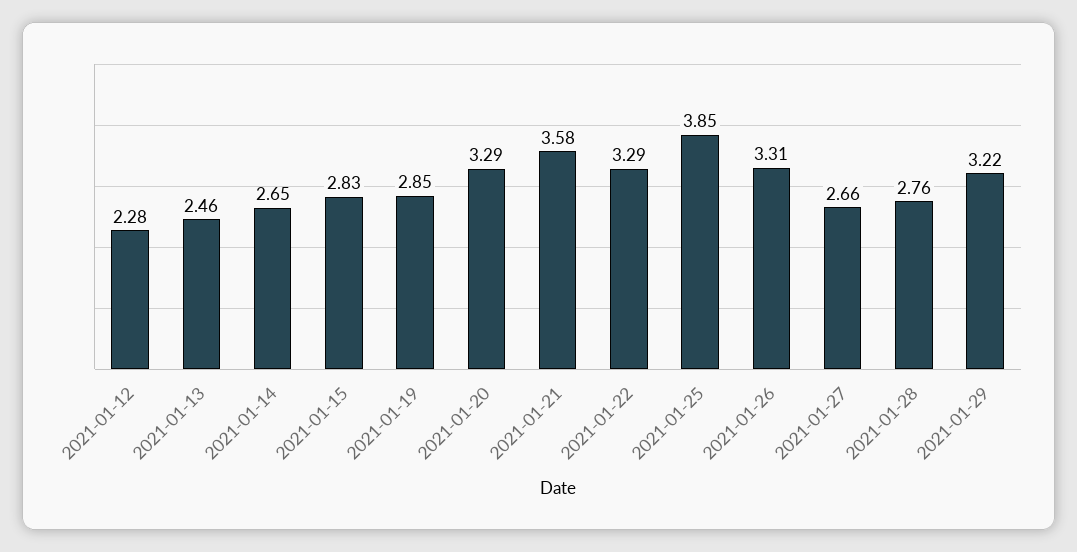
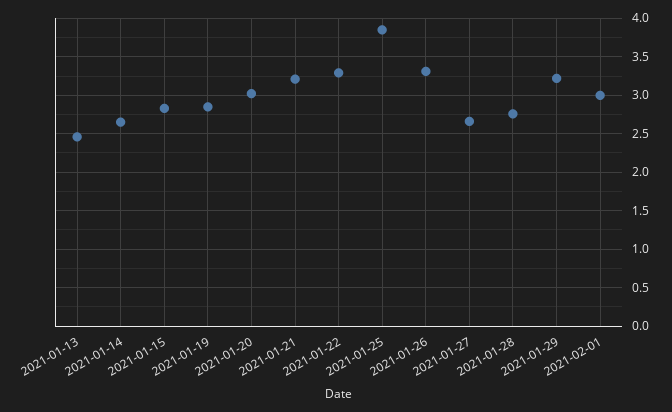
2021-01-12: 2.28 -> none
2021-01-20: 3.29 -> 3
2021-01-21: 3.58 -> 3.2
2021-02-01: none -> 3

